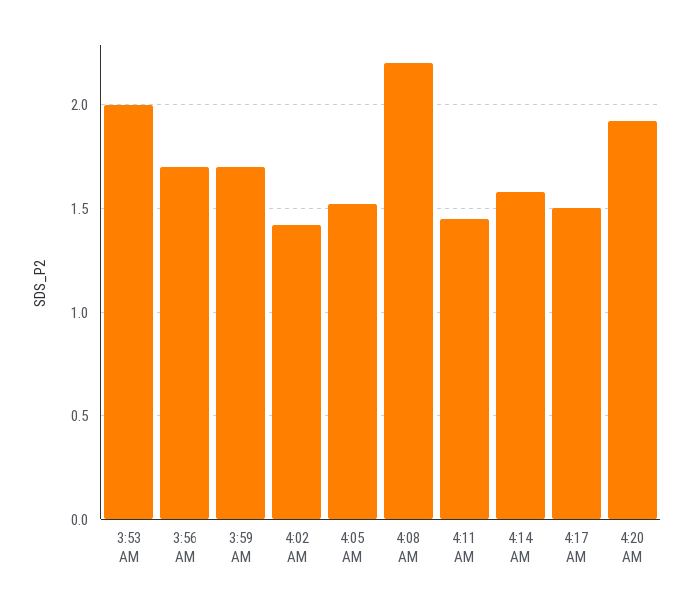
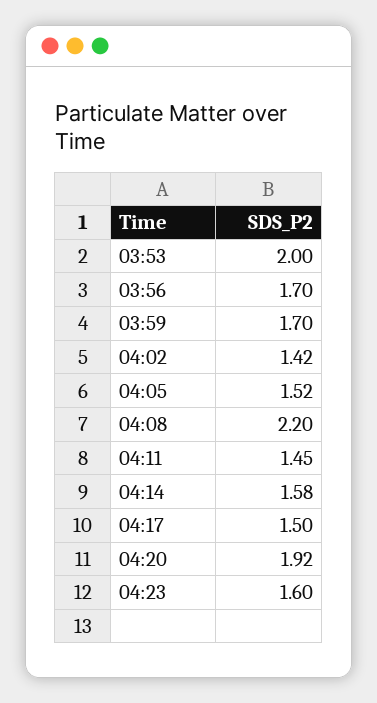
04:23: none -> 1.6

